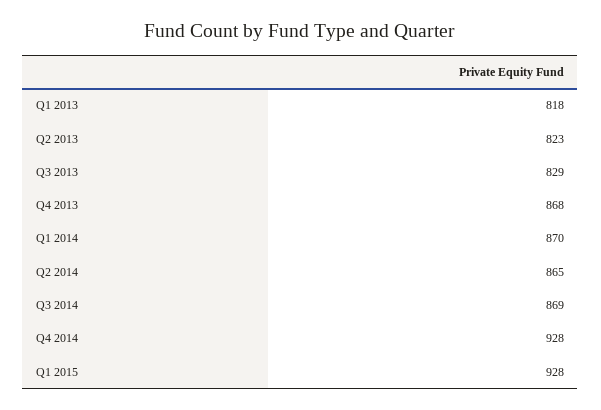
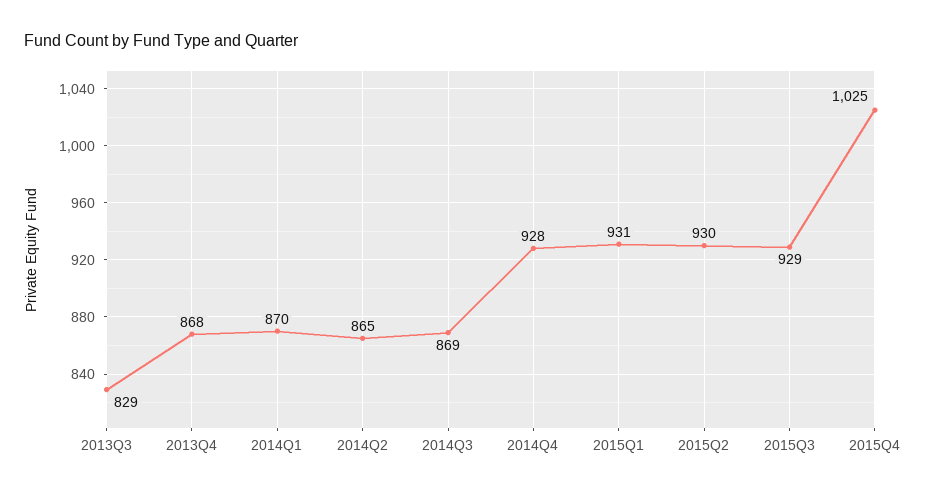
Q1 2013: 818 -> none
Q2 2013: 823 -> none
Q1 2015: 928 -> 931
2015Q2: none -> 930
2015Q3: none -> 929
2015Q4: none -> 1025

